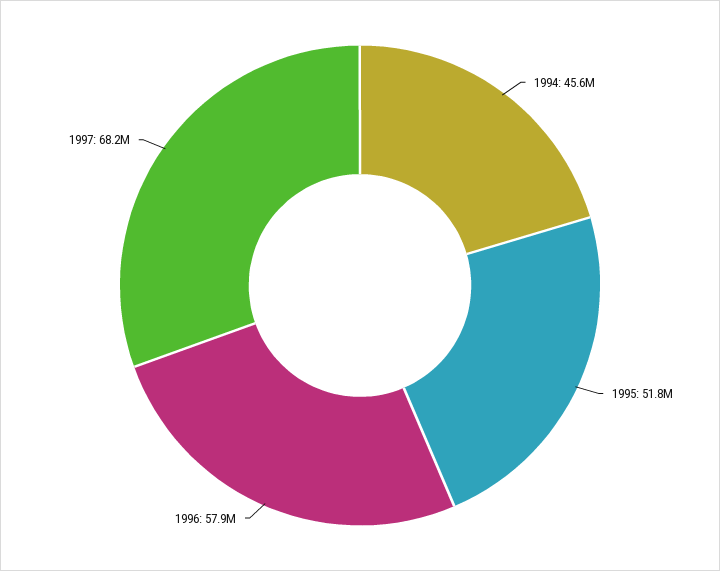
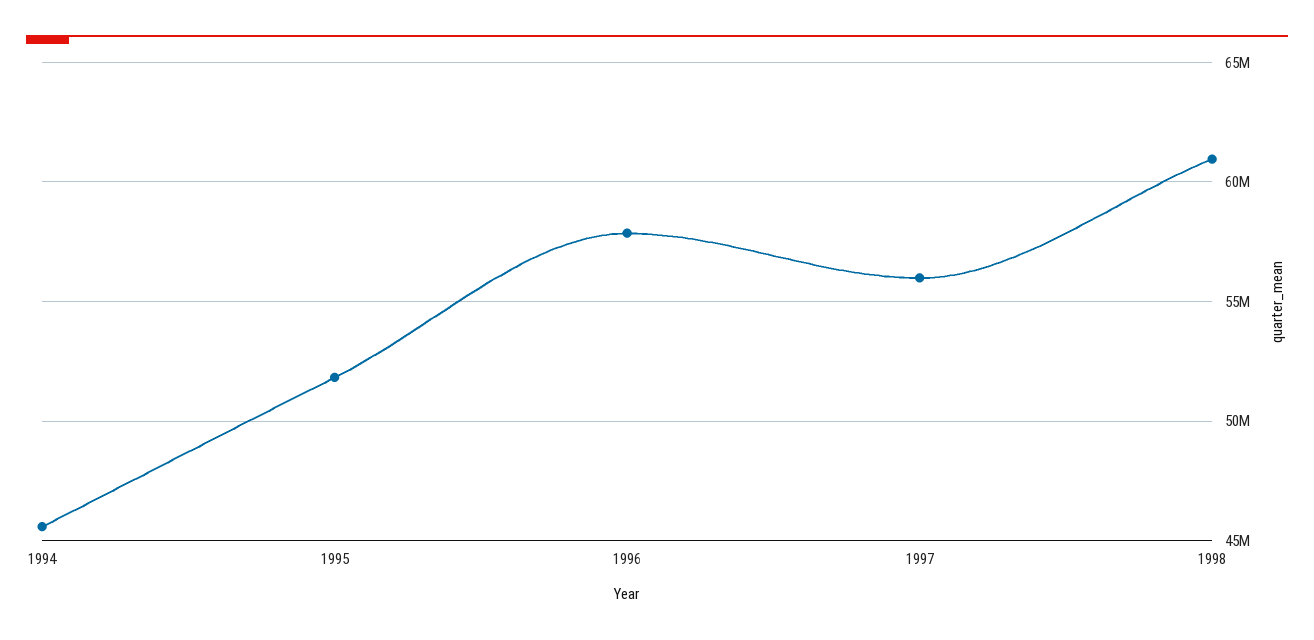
1997: 68200000 -> 56000000
1998: none -> 61000000

